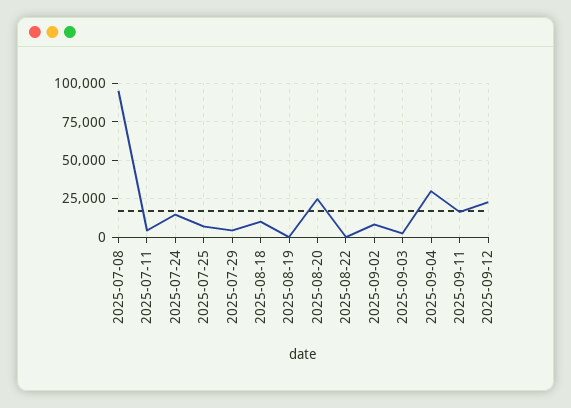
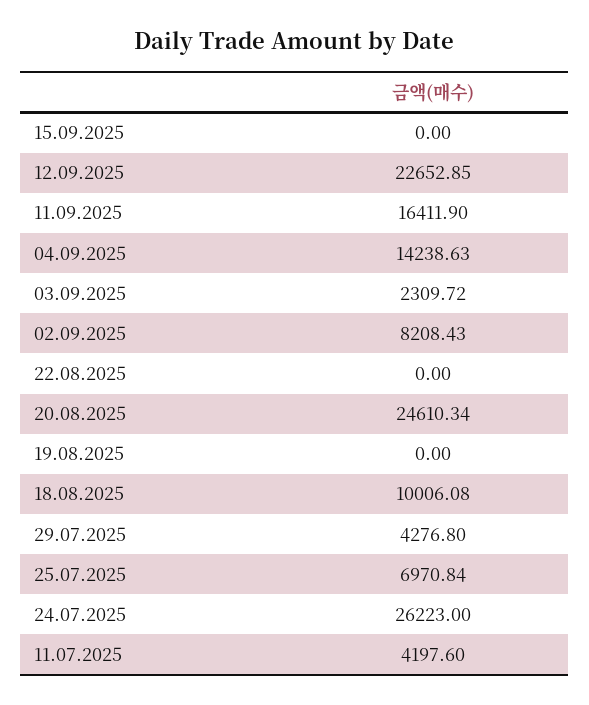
2025-07-08: 95000 -> none
2025-07-24: 15000 -> 26223
2025-09-04: 30000 -> 14238.63
15.09.2025: none -> 0

